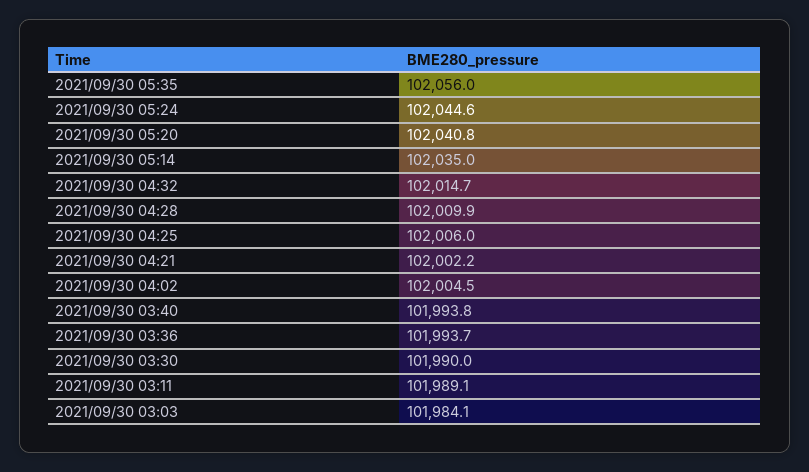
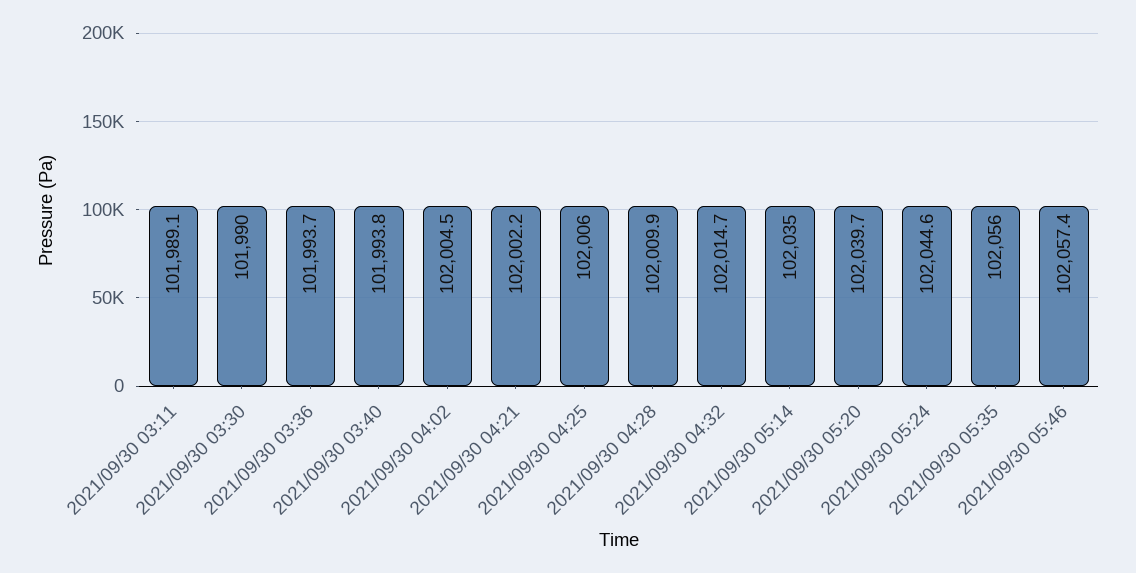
2021/09/30 05:20: 102040.8 -> 102039.7
2021/09/30 03:03: 101984.1 -> none
2021/09/30 05:46: none -> 102057.4

